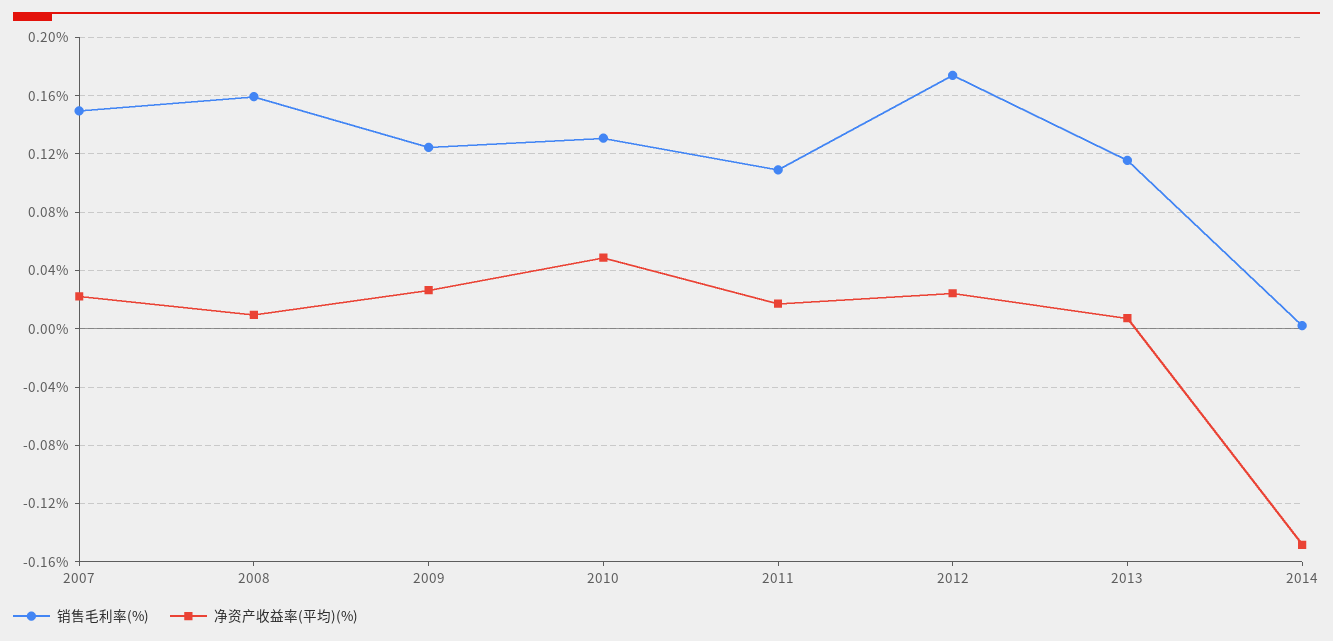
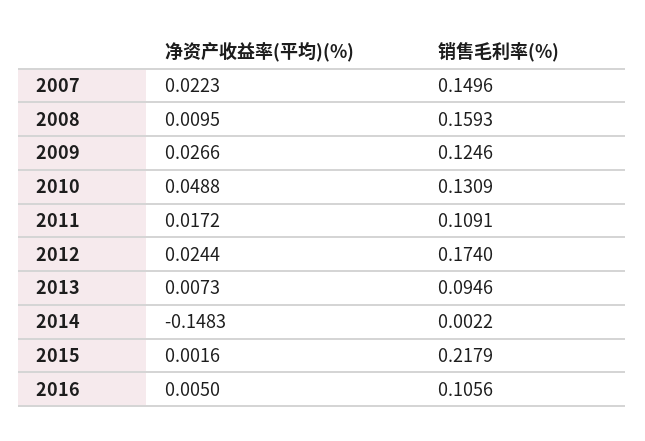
销售毛利率(%), 2013: 0.115 -> 0.0946
净资产收益率(平均)(%), 2015: none -> 0.0016
销售毛利率(%), 2015: none -> 0.2179
净资产收益率(平均)(%), 2016: none -> 0.005
销售毛利率(%), 2016: none -> 0.1056

